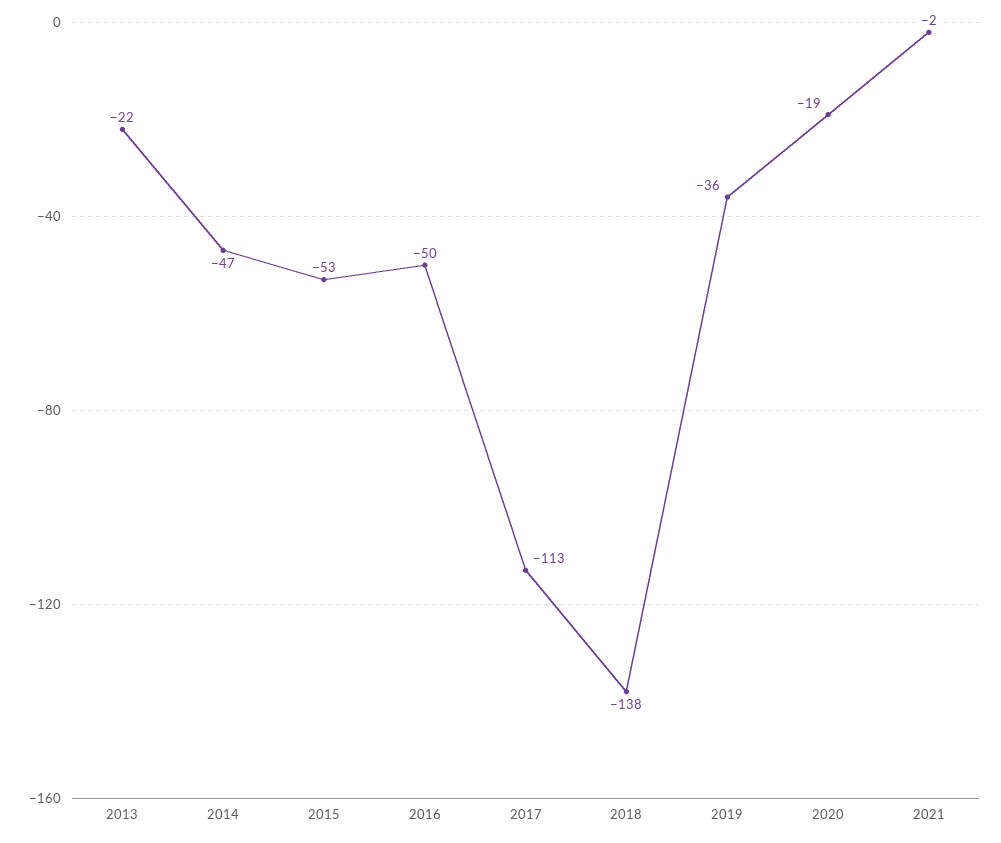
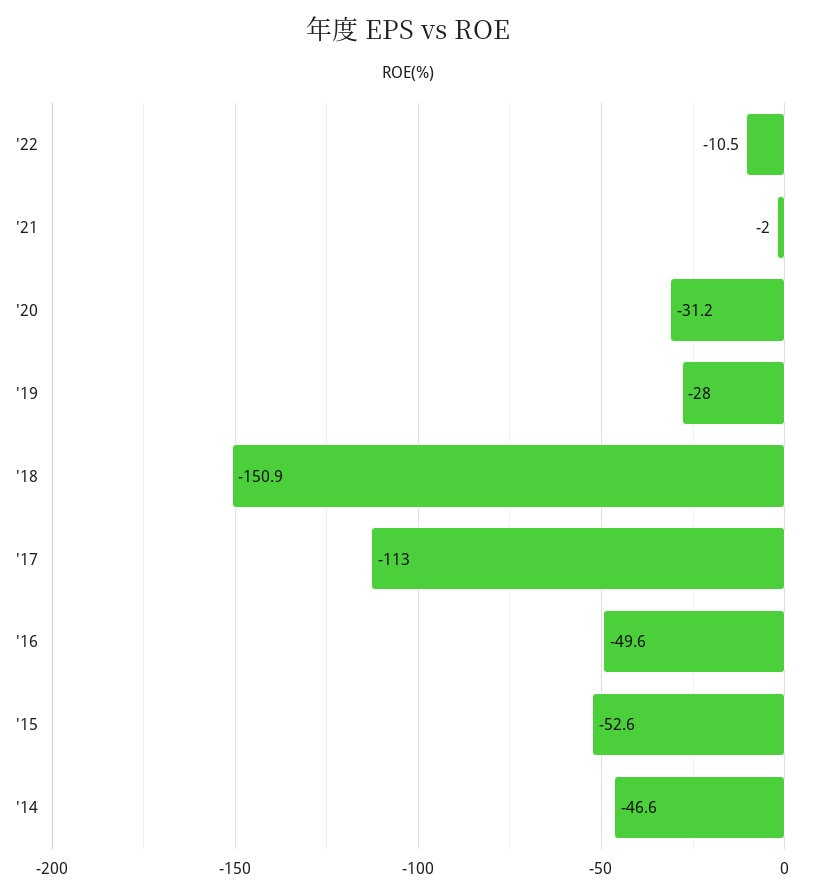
2013: -22 -> none
2018: -138 -> -150.9
2019: -36 -> -28
2020: -19 -> -31.2
'22: none -> -10.5

